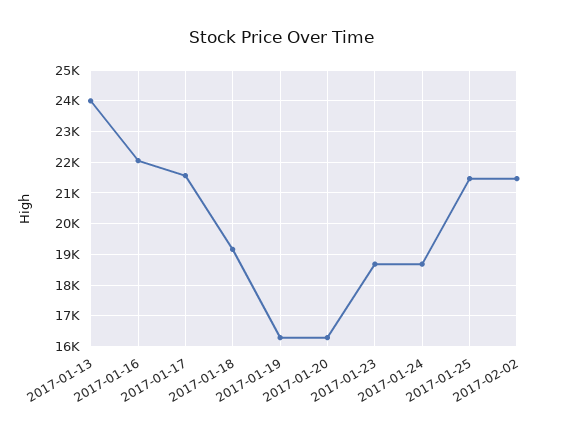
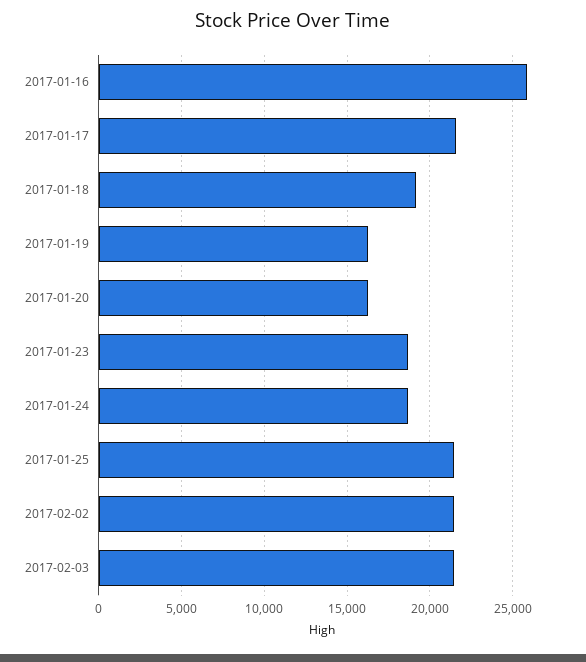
2017-01-13: 24000 -> none
2017-01-16: 22000 -> 26000
2017-02-03: none -> 21500

